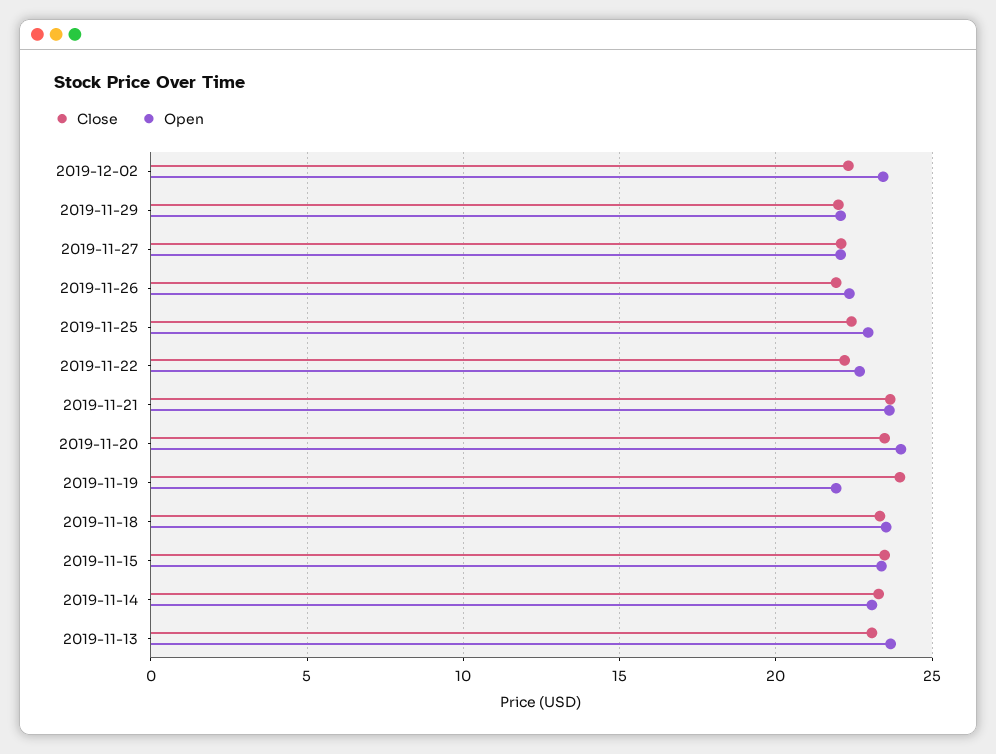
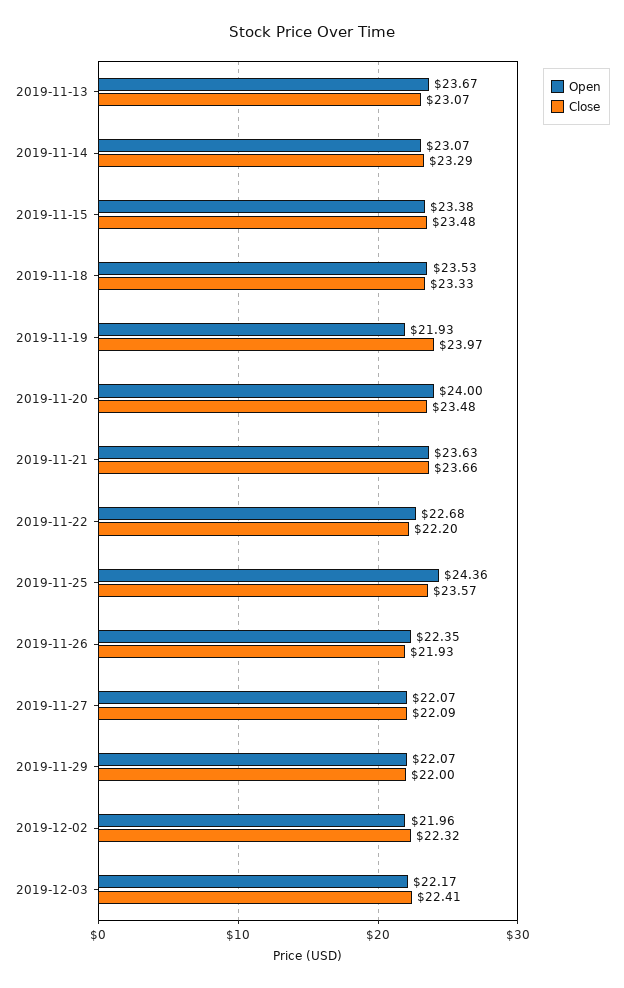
Open, 2019-12-02: 23.5 -> 21.96
Close, 2019-11-25: 22.5 -> 23.57
Open, 2019-11-25: 23 -> 24.36
Open, 2019-12-03: none -> 22.17
Close, 2019-12-03: none -> 22.41

